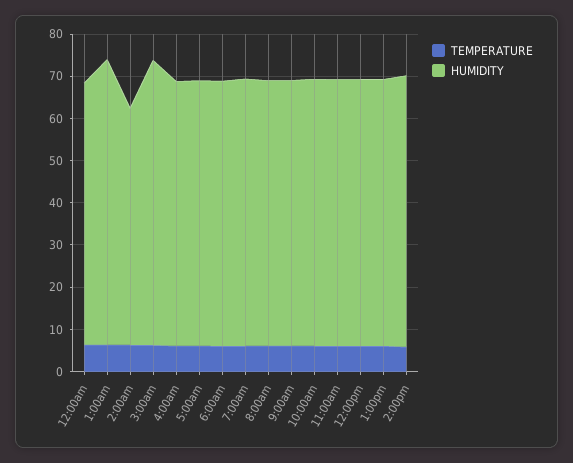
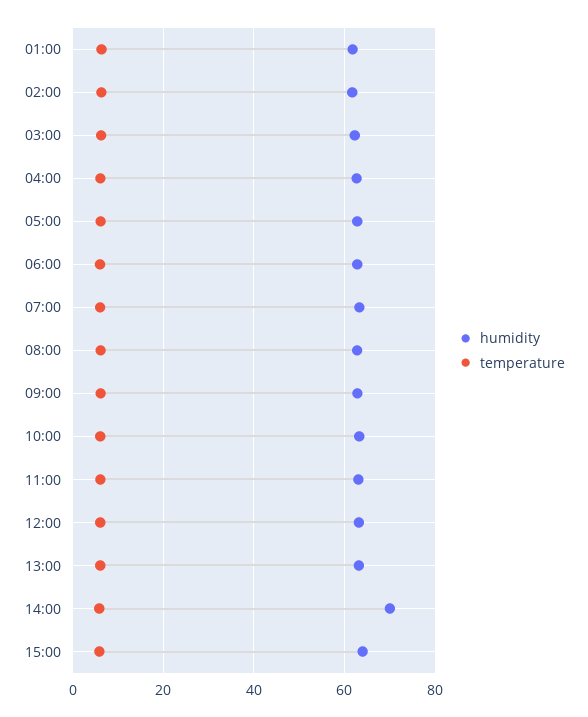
TEMPERATURE, 12:00am: 6 -> none
HUMIDITY, 12:00am: 62 -> none
HUMIDITY, 1:00am: 68 -> 62
HUMIDITY, 2:00am: 56 -> 62
HUMIDITY, 3:00am: 68 -> 62
HUMIDITY, 2:00pm: 64 -> 70
HUMIDITY, 15:00: none -> 64
TEMPERATURE, 15:00: none -> 6

